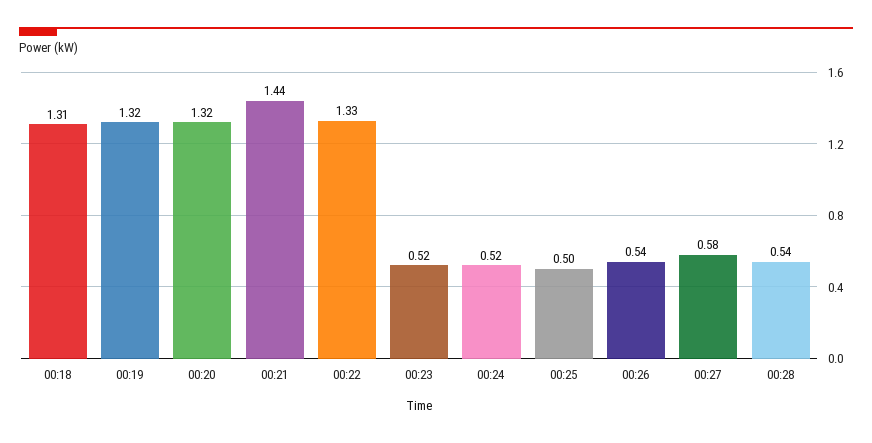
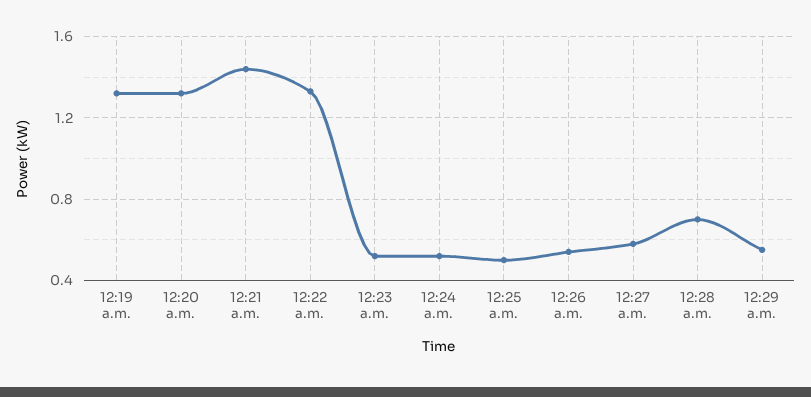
00:18: 1.31 -> none
00:28: 0.54 -> 0.7
12:29 a.m.: none -> 0.55

